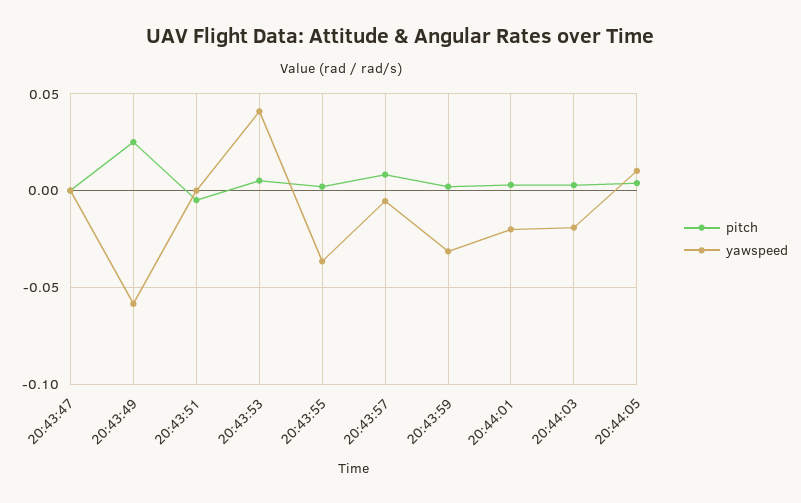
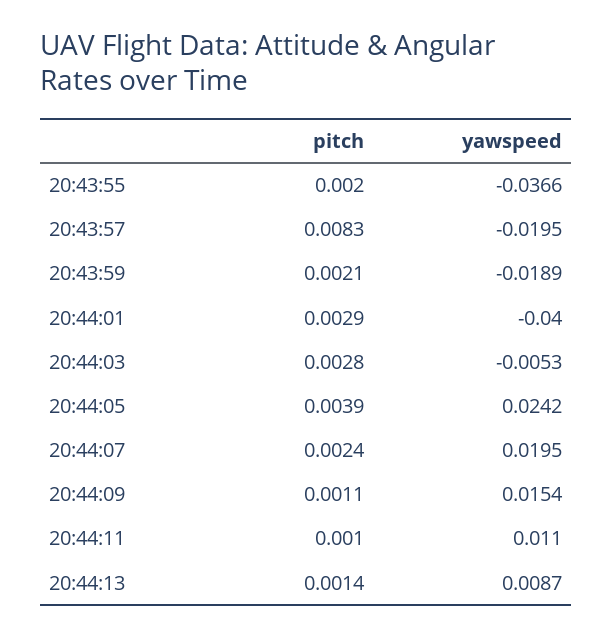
pitch, 20:43:47: 0 -> none
yawspeed, 20:43:47: 0 -> none
pitch, 20:43:49: 0.025 -> none
yawspeed, 20:43:49: -0.06 -> none
pitch, 20:43:51: -0.005 -> none
yawspeed, 20:43:51: 0 -> none
pitch, 20:43:53: 0.005 -> none
yawspeed, 20:43:53: 0.04 -> none
yawspeed, 20:43:57: -0.005 -> -0.0195
yawspeed, 20:43:59: -0.03 -> -0.0189
yawspeed, 20:44:01: -0.02 -> -0.04
yawspeed, 20:44:03: -0.02 -> -0.0053
yawspeed, 20:44:05: 0.01 -> 0.0242
pitch, 20:44:07: none -> 0.0024
yawspeed, 20:44:07: none -> 0.0195
pitch, 20:44:09: none -> 0.0011
yawspeed, 20:44:09: none -> 0.0154
pitch, 20:44:11: none -> 0.001
yawspeed, 20:44:11: none -> 0.011
pitch, 20:44:13: none -> 0.0014
yawspeed, 20:44:13: none -> 0.0087

